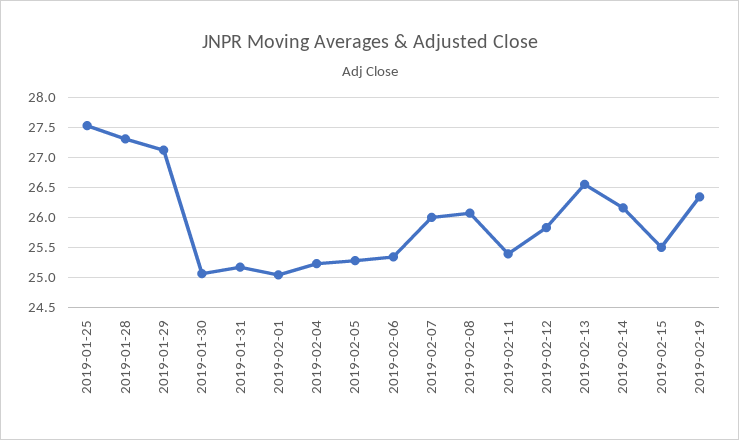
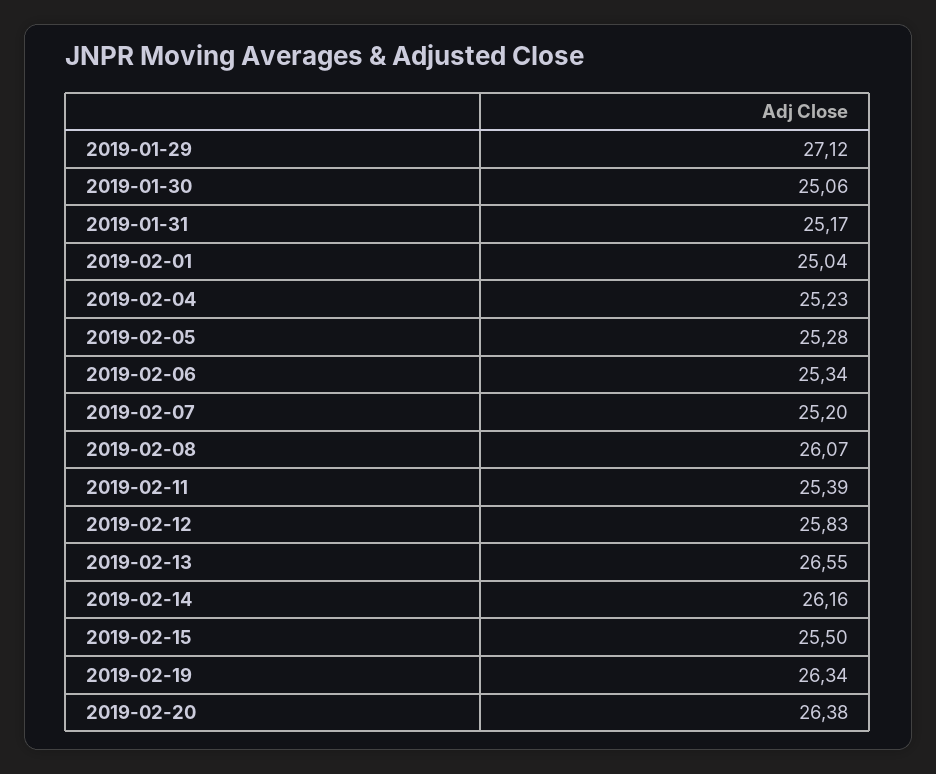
2019-01-25: 27.5 -> none
2019-01-28: 27.25 -> none
2019-02-07: 26 -> 25.2
2019-02-20: none -> 26.38

